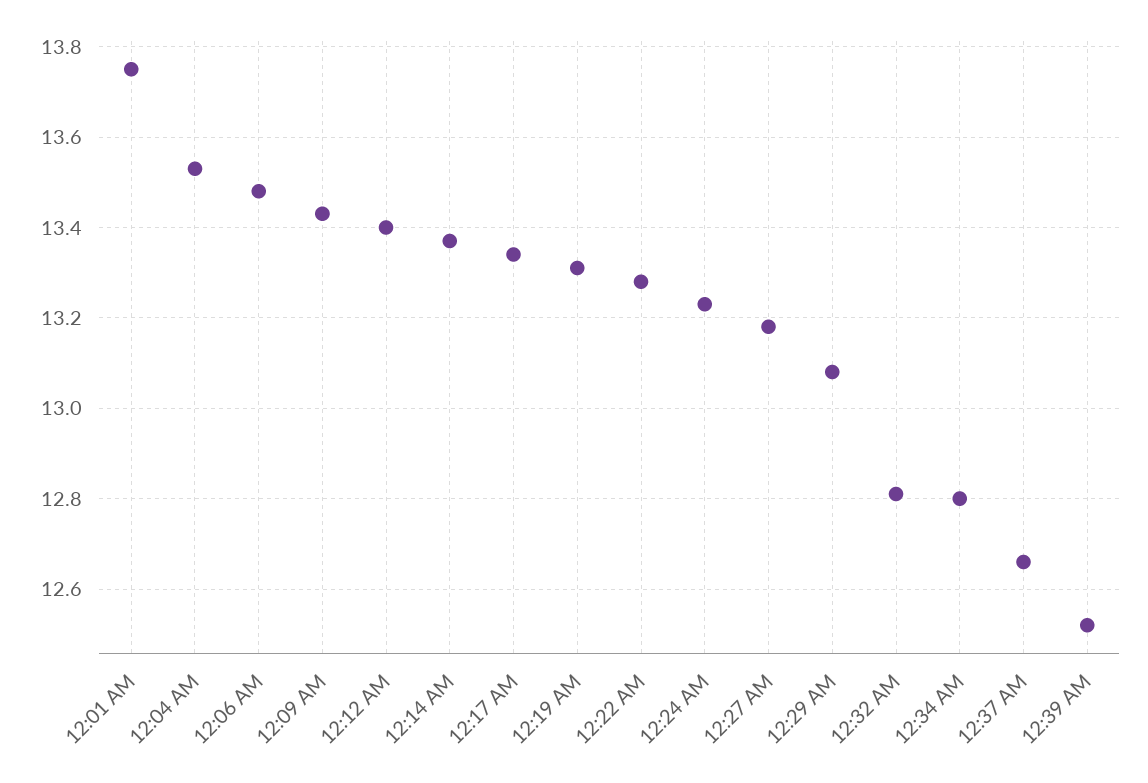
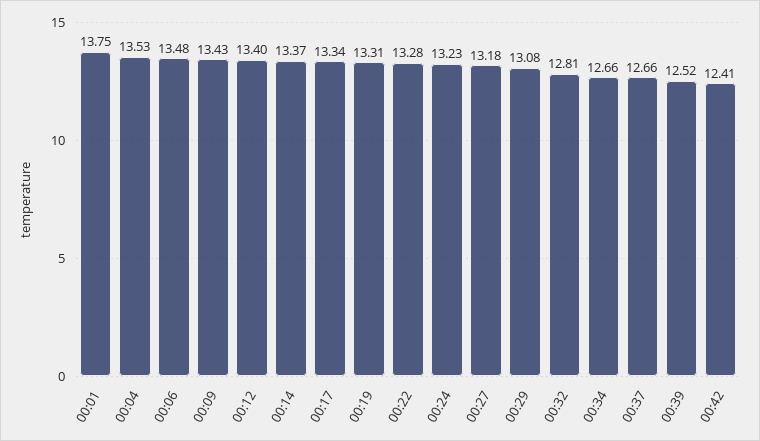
12:34 AM: 12.8 -> 12.66
00:42: none -> 12.41

